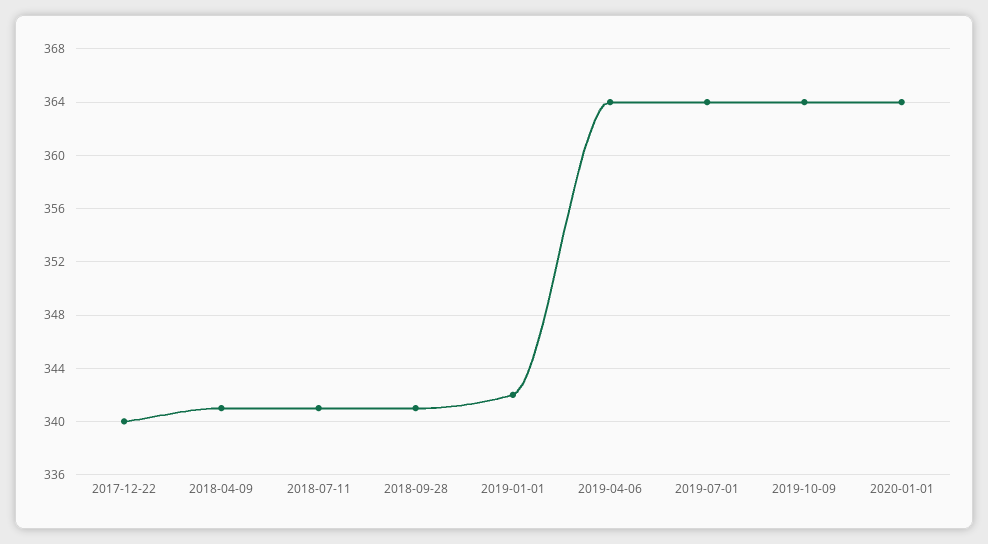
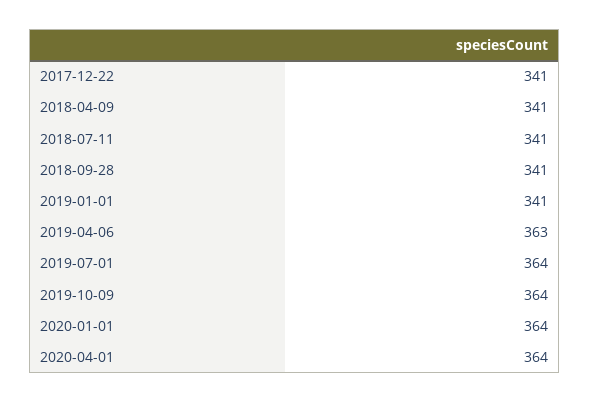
2017-12-22: 340 -> 341
2019-01-01: 342 -> 341
2019-04-06: 364 -> 363
2020-04-01: none -> 364

